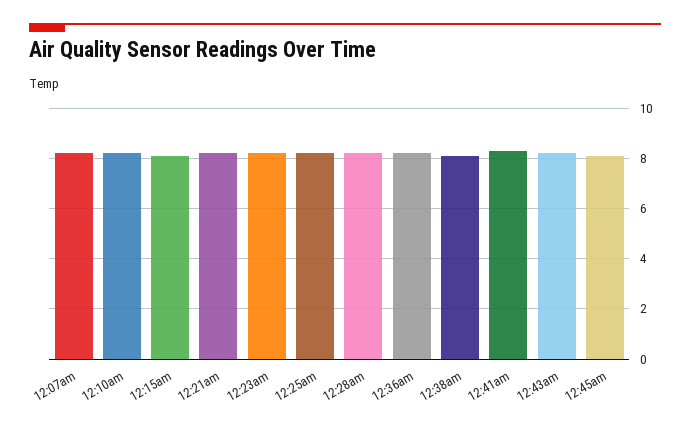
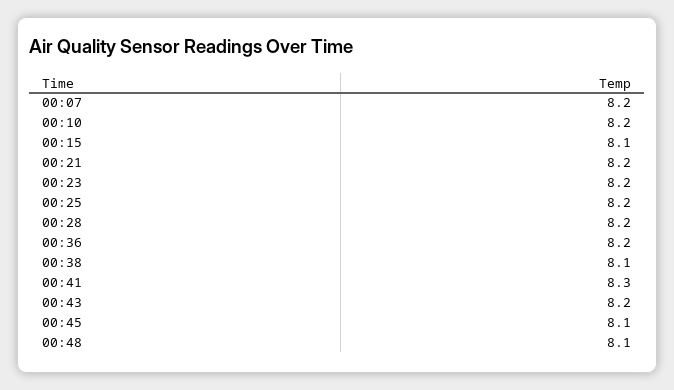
00:48: none -> 8.1

